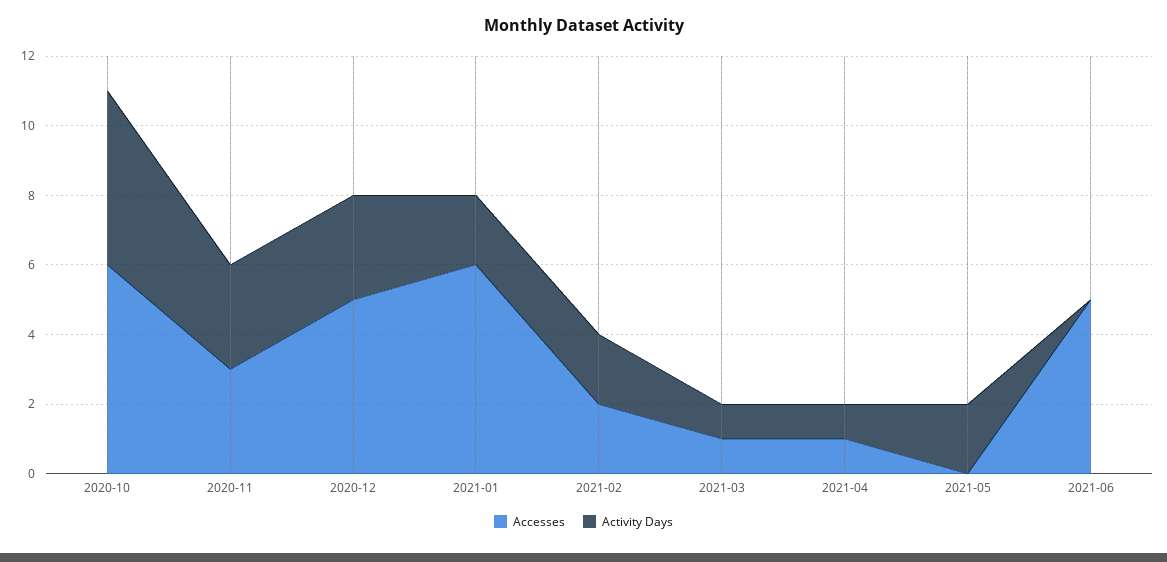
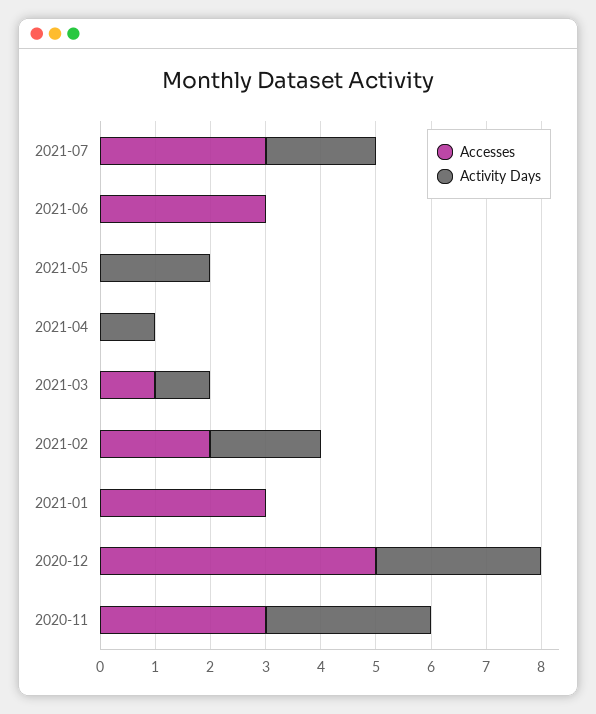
Accesses, 2020-10: 6 -> none
Activity Days, 2020-10: 5 -> none
Accesses, 2021-01: 6 -> 3
Activity Days, 2021-01: 2 -> 0
Accesses, 2021-04: 1 -> 0
Accesses, 2021-06: 5 -> 3
Accesses, 2021-07: none -> 3
Activity Days, 2021-07: none -> 2

